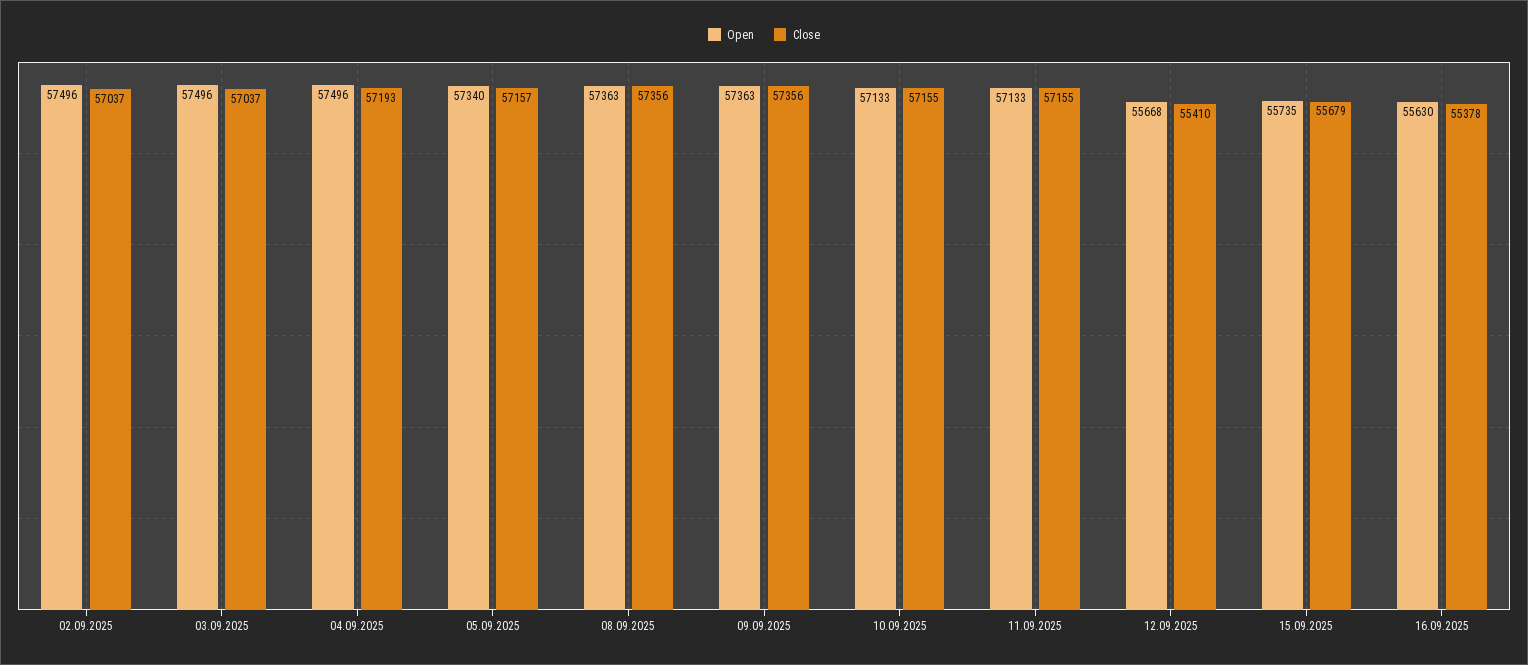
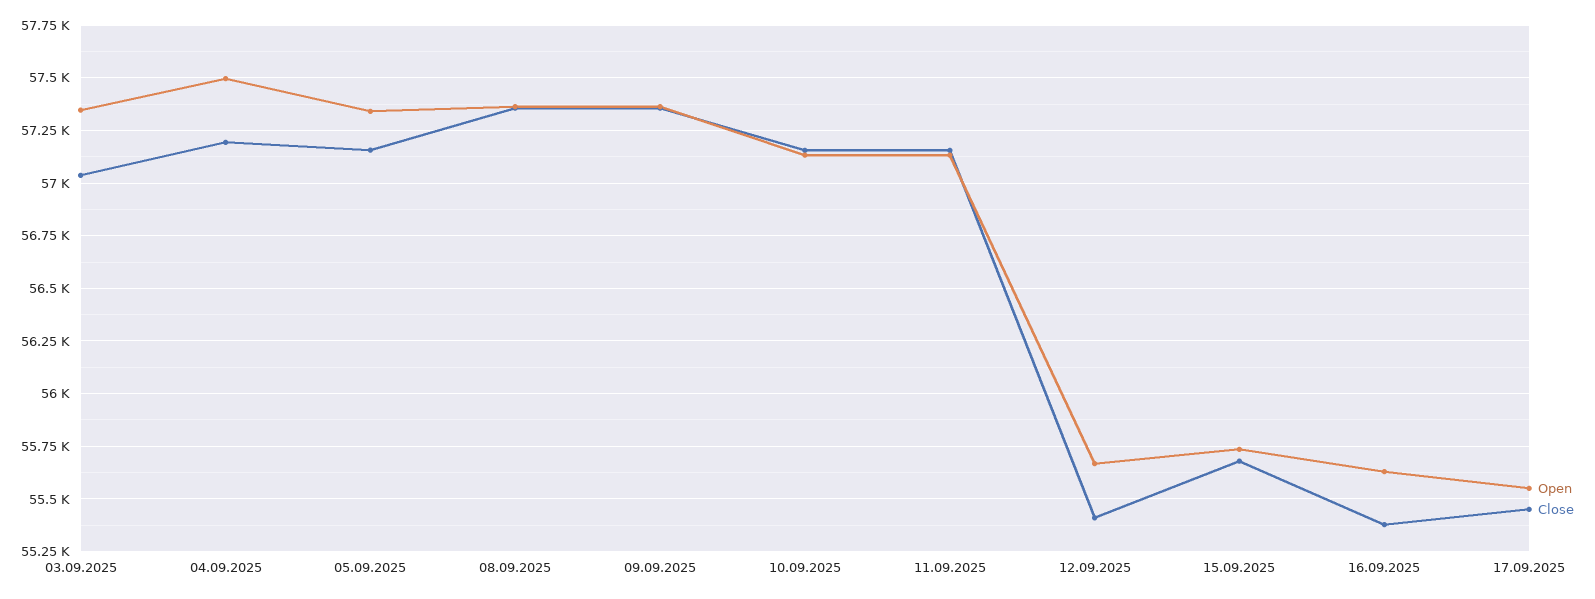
Open, 02.09.2025: 57496 -> none
Close, 02.09.2025: 57037 -> none
Open, 03.09.2025: 57496 -> 57350
Open, 17.09.2025: none -> 55550
Close, 17.09.2025: none -> 55450

